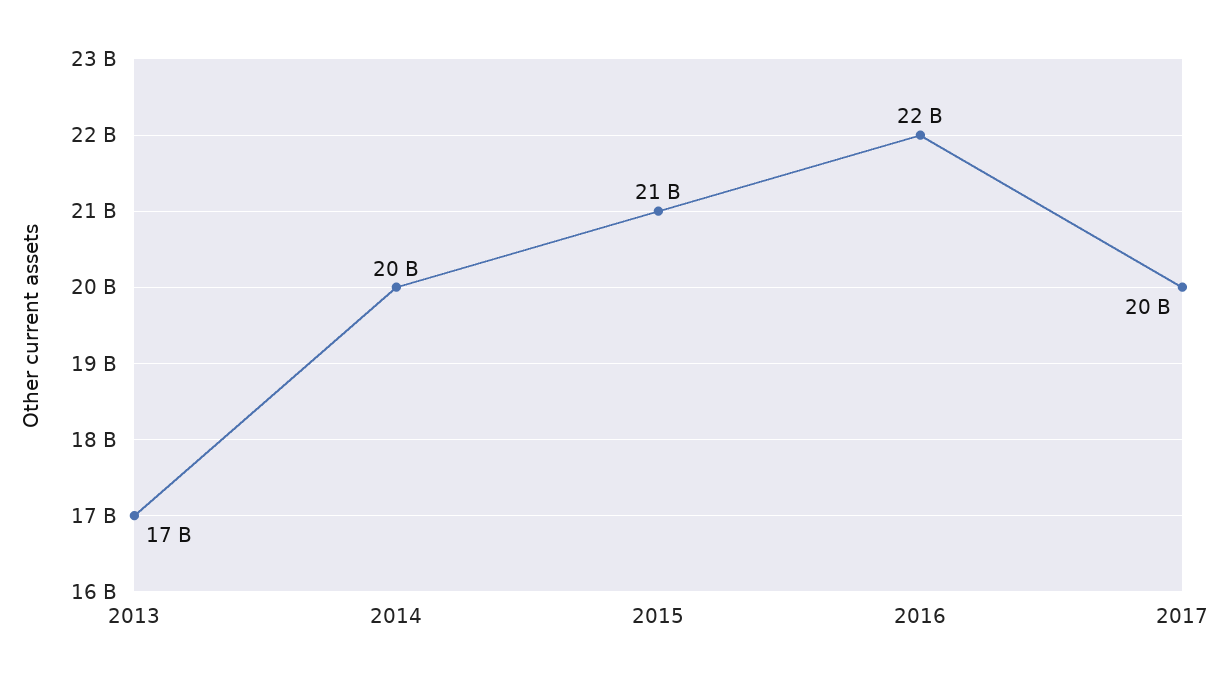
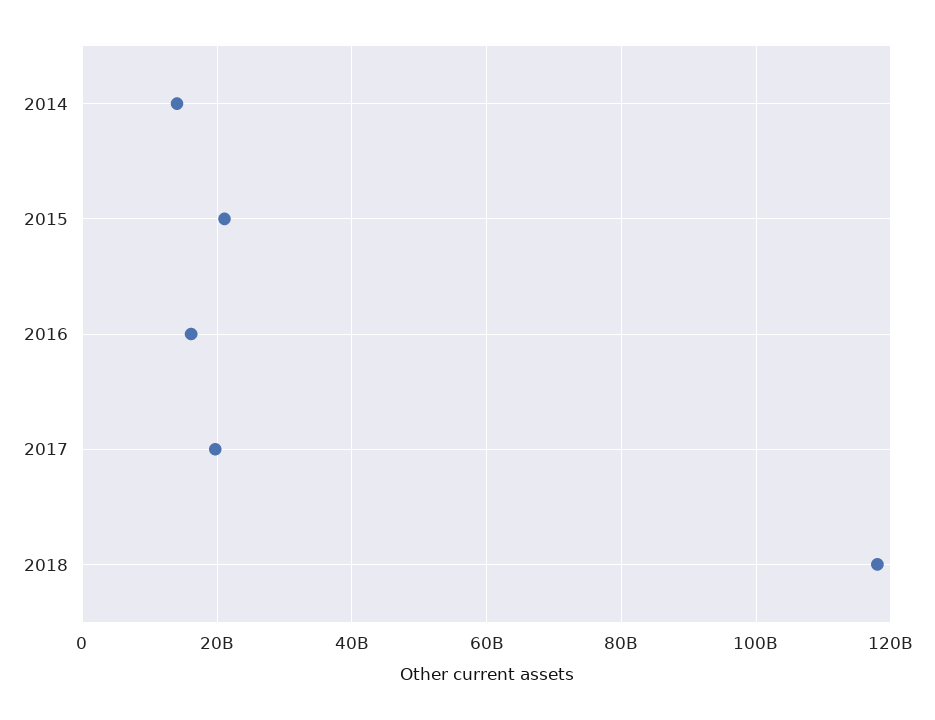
2013: 17000000000 -> none
2014: 20000000000 -> 14000000000
2016: 22000000000 -> 16000000000
2018: none -> 118000000000

